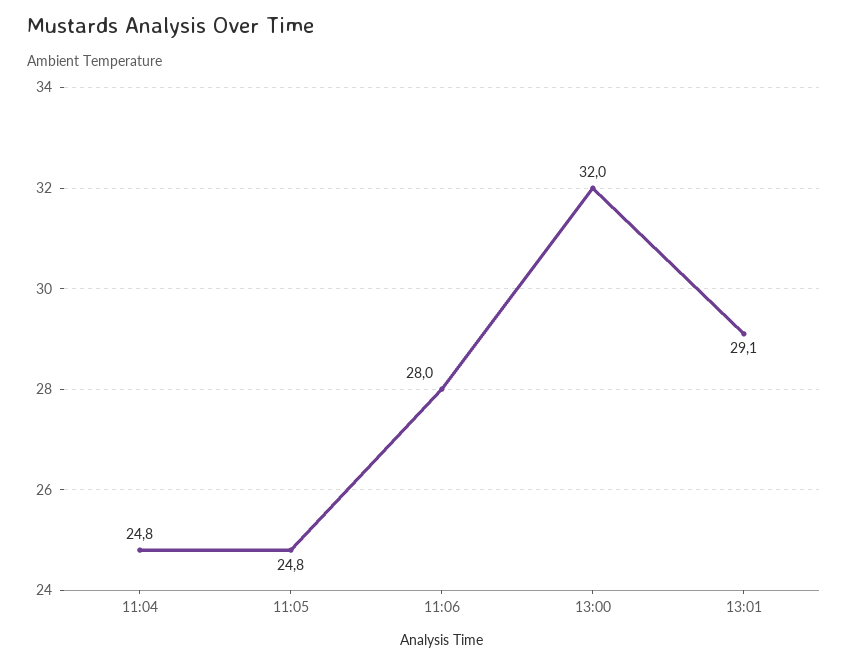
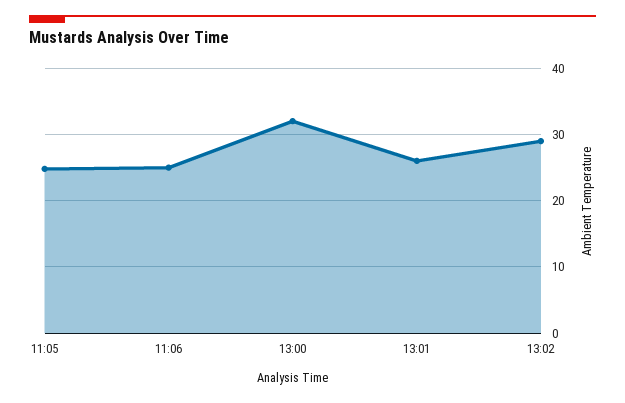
11:04: 24.8 -> none
11:06: 28 -> 25
13:01: 29.1 -> 26
13:02: none -> 29

